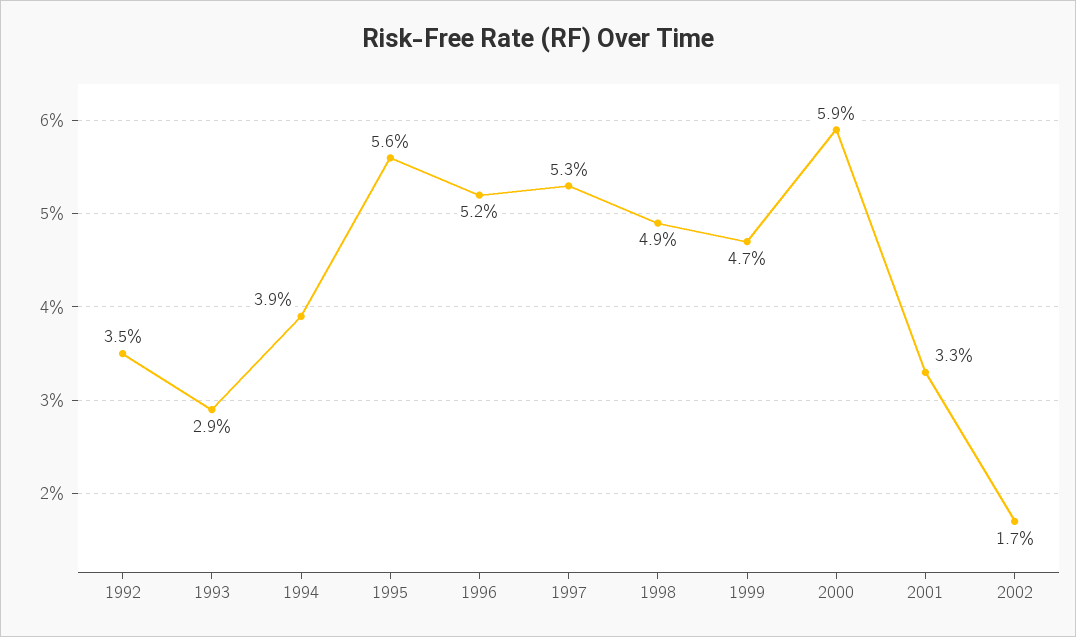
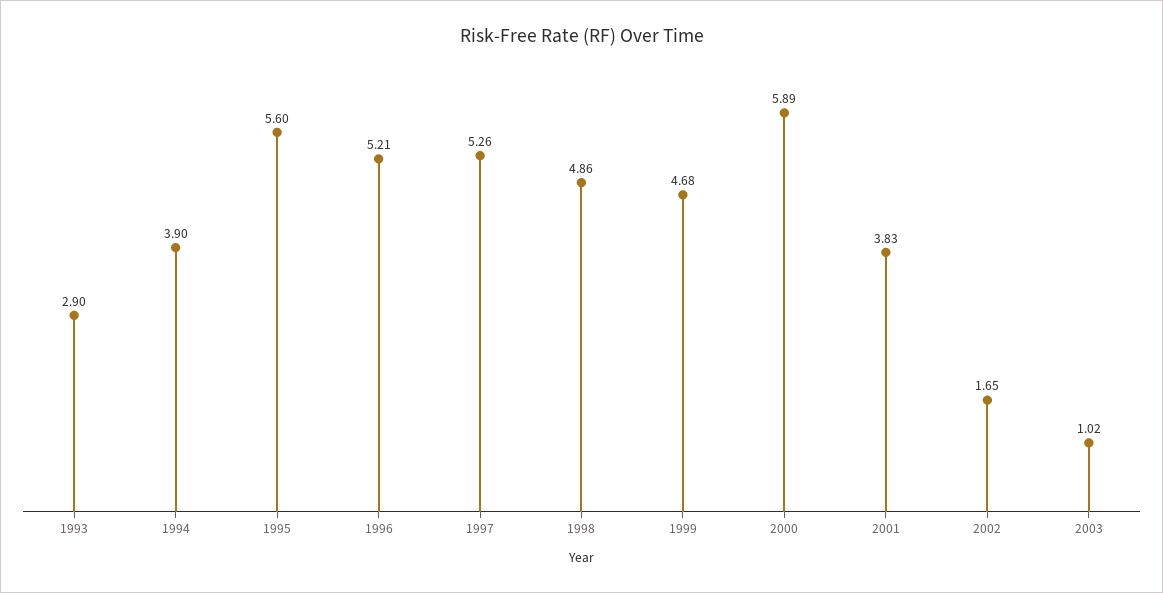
1992: 3.5 -> none
2001: 3.3 -> 3.83
2003: none -> 1.02

